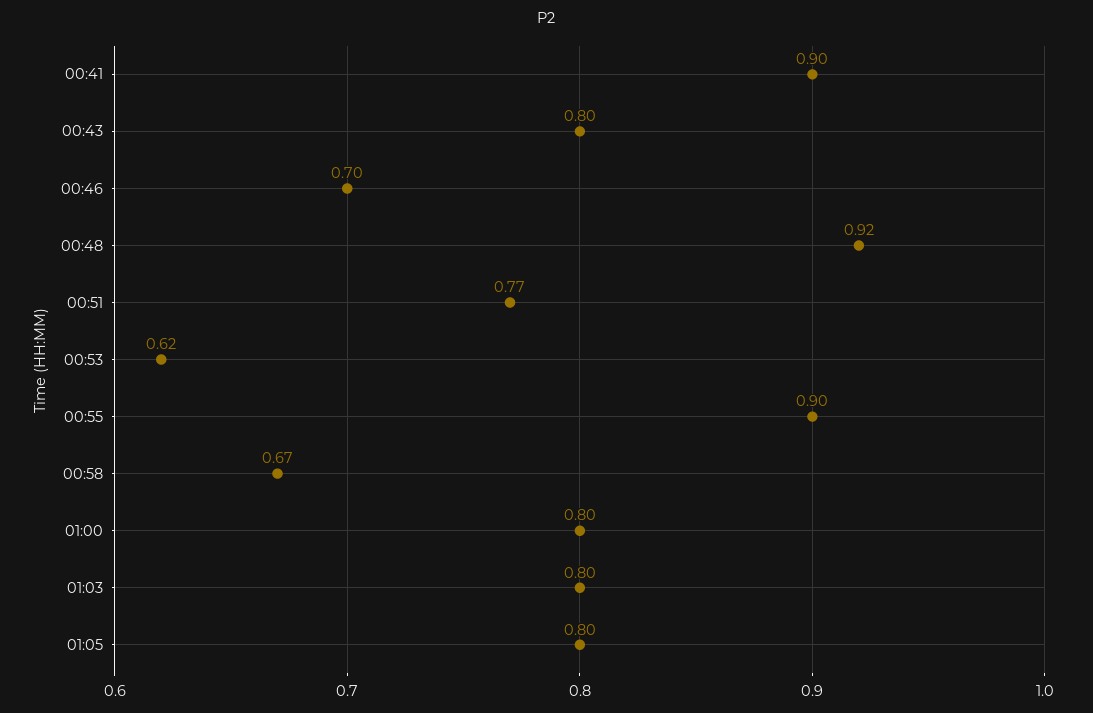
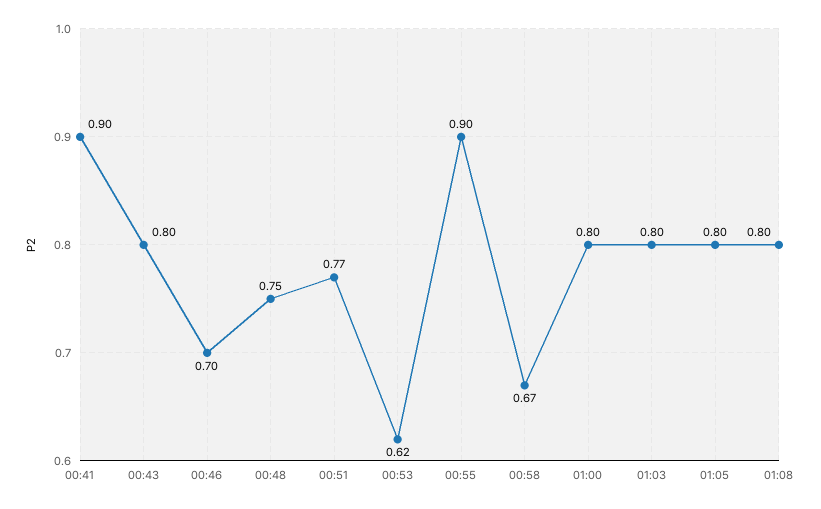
00:48: 0.92 -> 0.75
01:08: none -> 0.8

